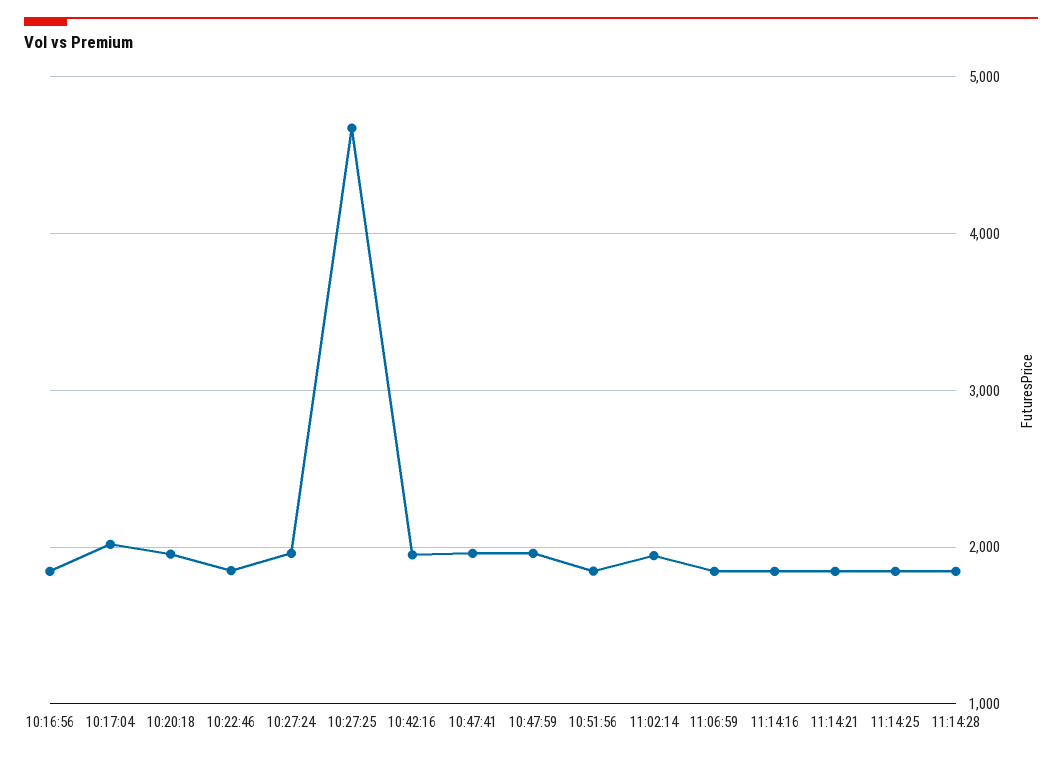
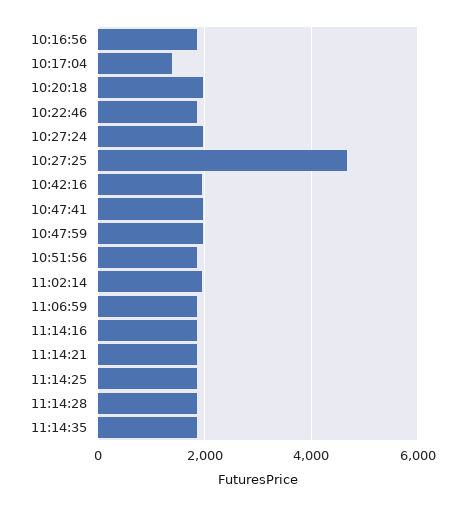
10:17:04: 2000 -> 1400
11:14:35: none -> 1800

